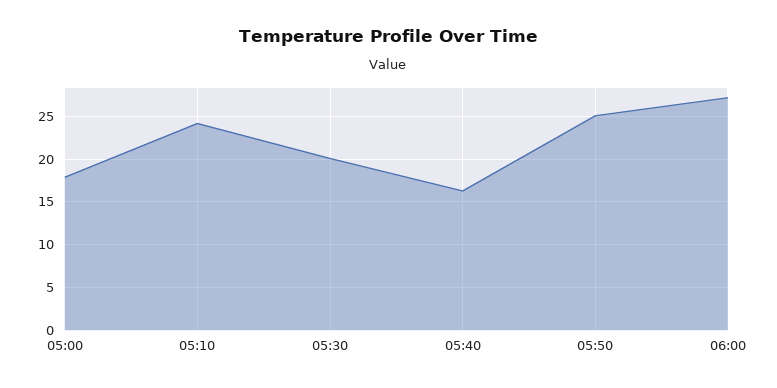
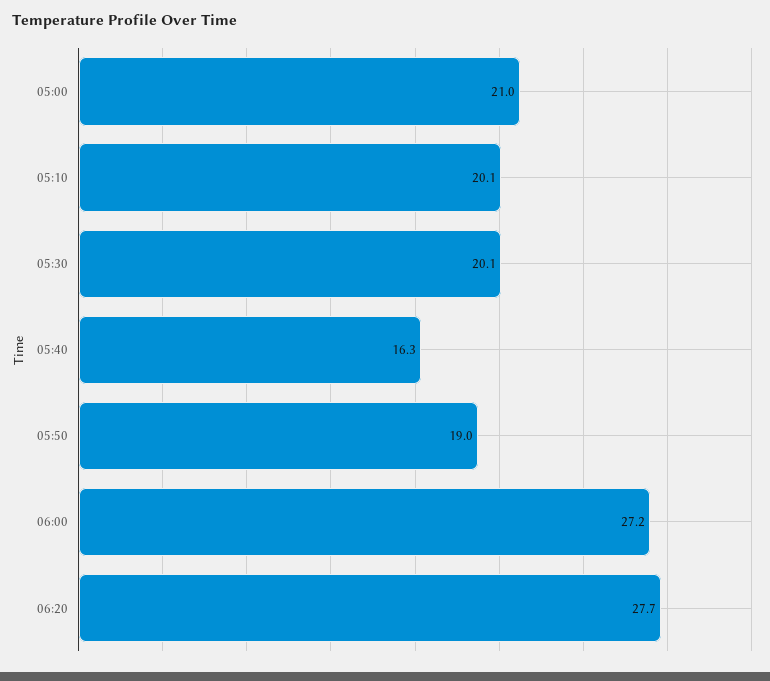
05:00: 18 -> 21
05:10: 24 -> 20.1
05:50: 25 -> 19
06:20: none -> 27.7

